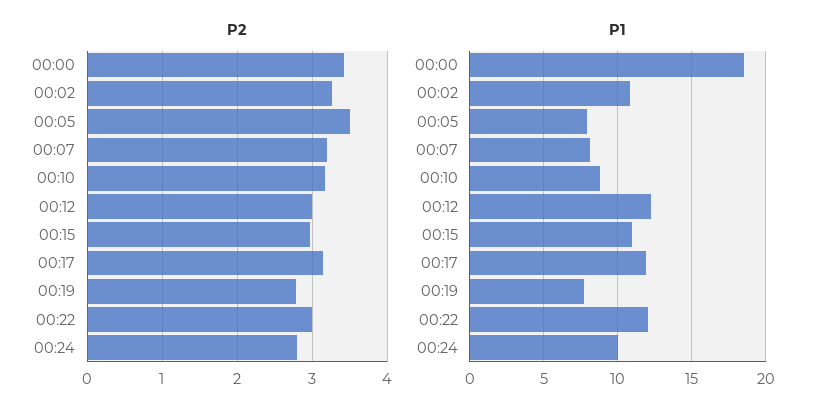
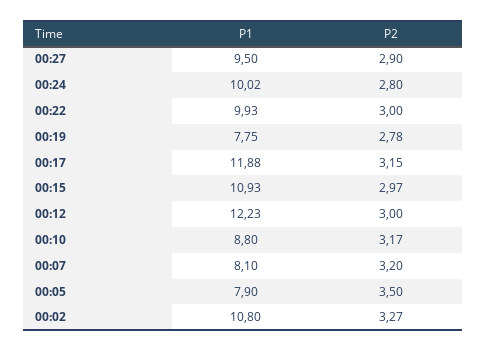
P2, 00:00: 3.4 -> none
P1, 00:00: 18.5 -> none
P1, 00:22: 12 -> 9.93
P1, 00:27: none -> 9.5
P2, 00:27: none -> 2.9

